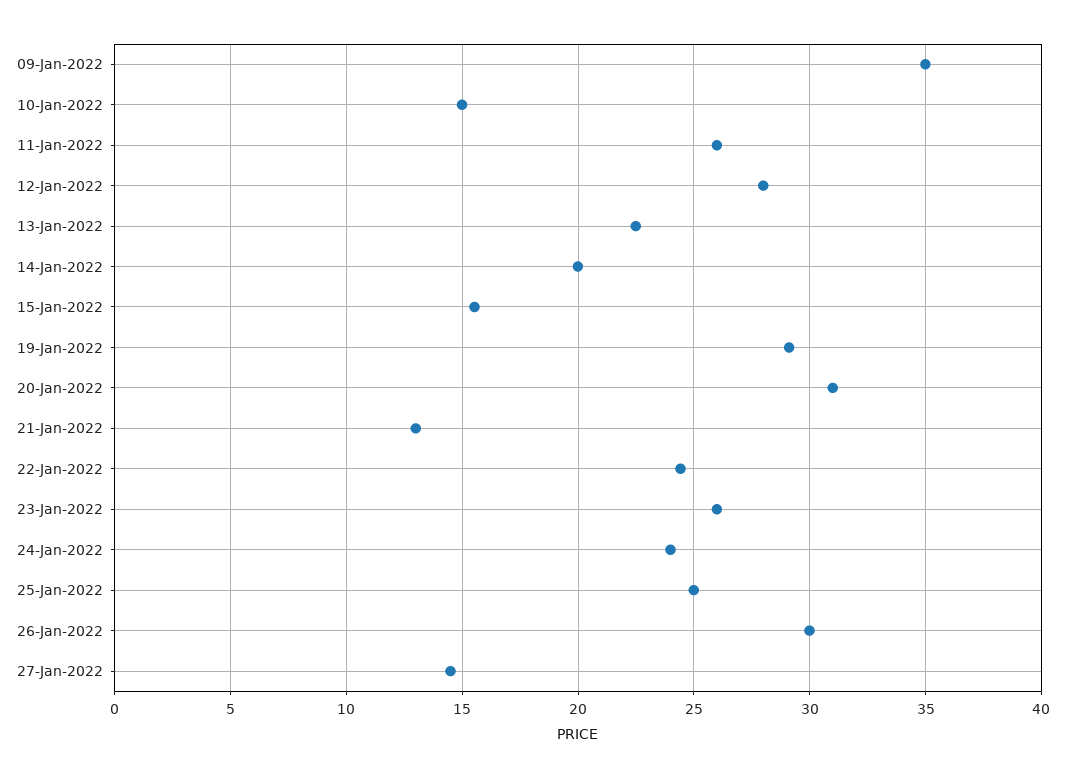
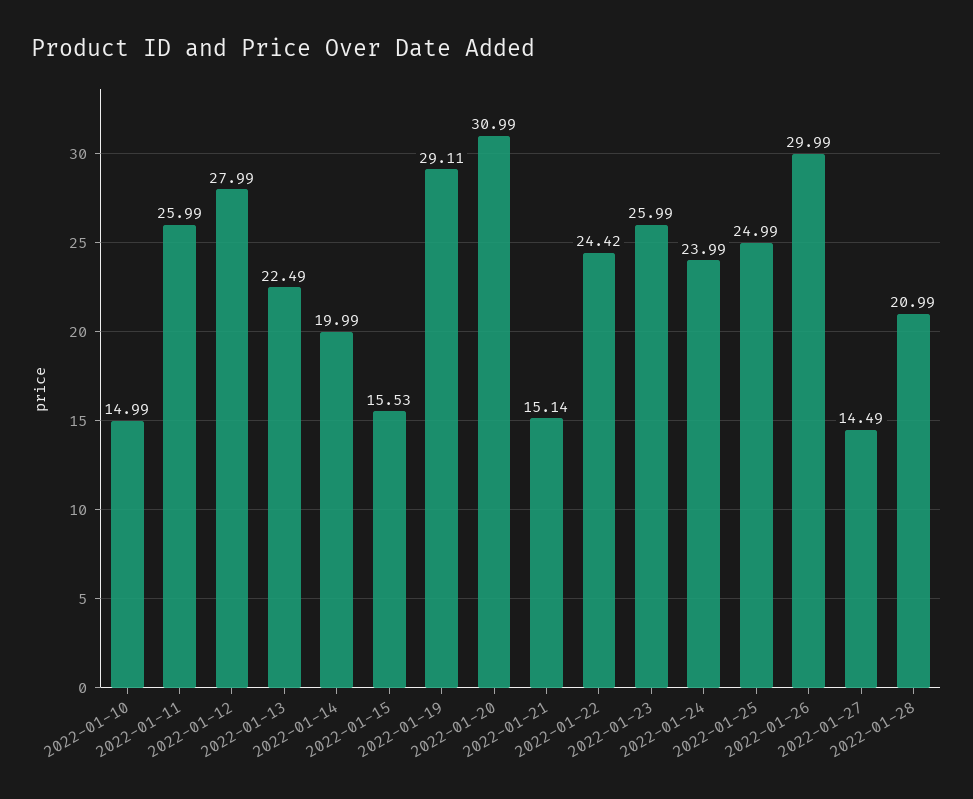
09-Jan-2022: 35 -> none
21-Jan-2022: 13 -> 15.14
2022-01-28: none -> 20.99

